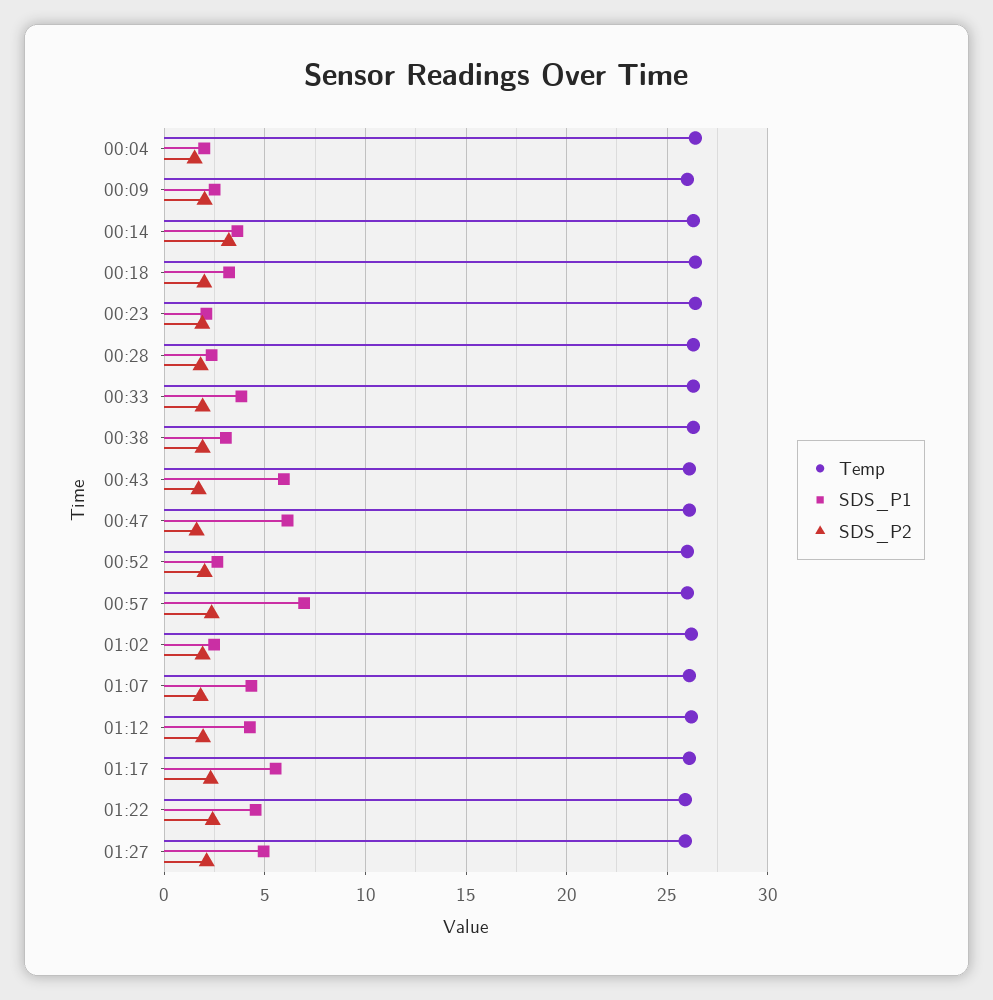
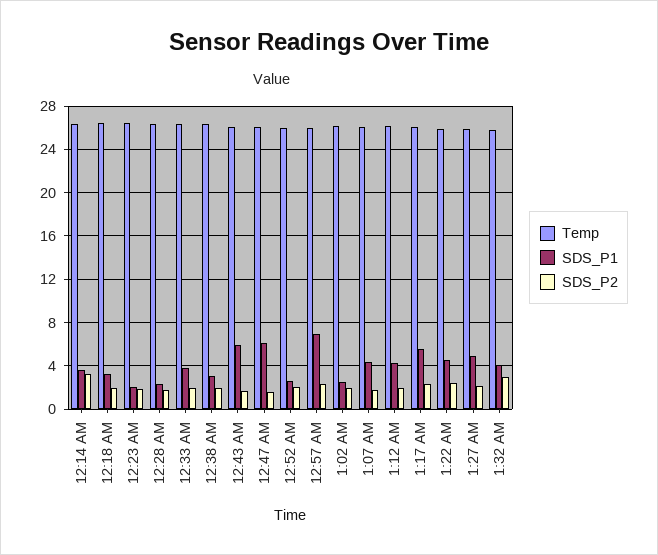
Temp, 00:04: 26.5 -> none
SDS_P1, 00:04: 2 -> none
SDS_P2, 00:04: 1.5 -> none
Temp, 00:09: 26 -> none
SDS_P1, 00:09: 2.5 -> none
SDS_P2, 00:09: 2 -> none
Temp, 1:32 AM: none -> 26
SDS_P1, 1:32 AM: none -> 4
SDS_P2, 1:32 AM: none -> 3

